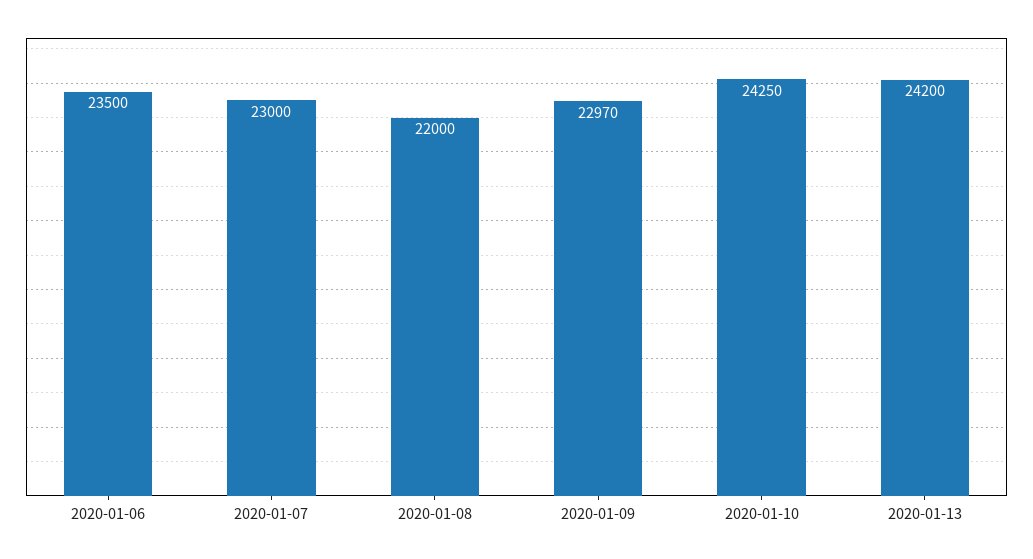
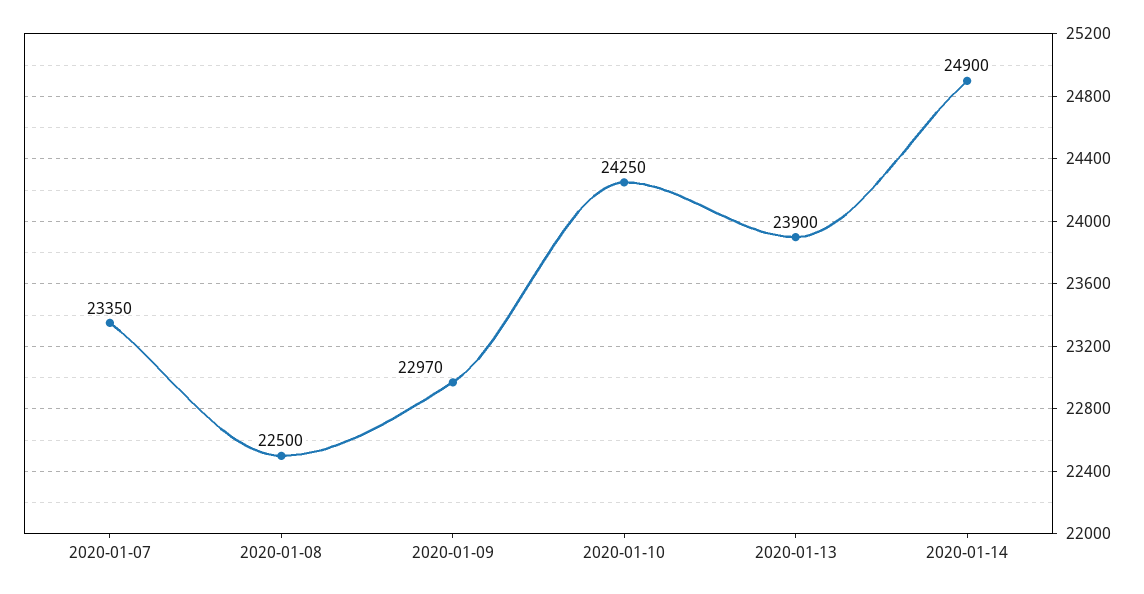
2020-01-06: 23500 -> none
2020-01-07: 23000 -> 23350
2020-01-08: 22000 -> 22500
2020-01-13: 24200 -> 23900
2020-01-14: none -> 24900

